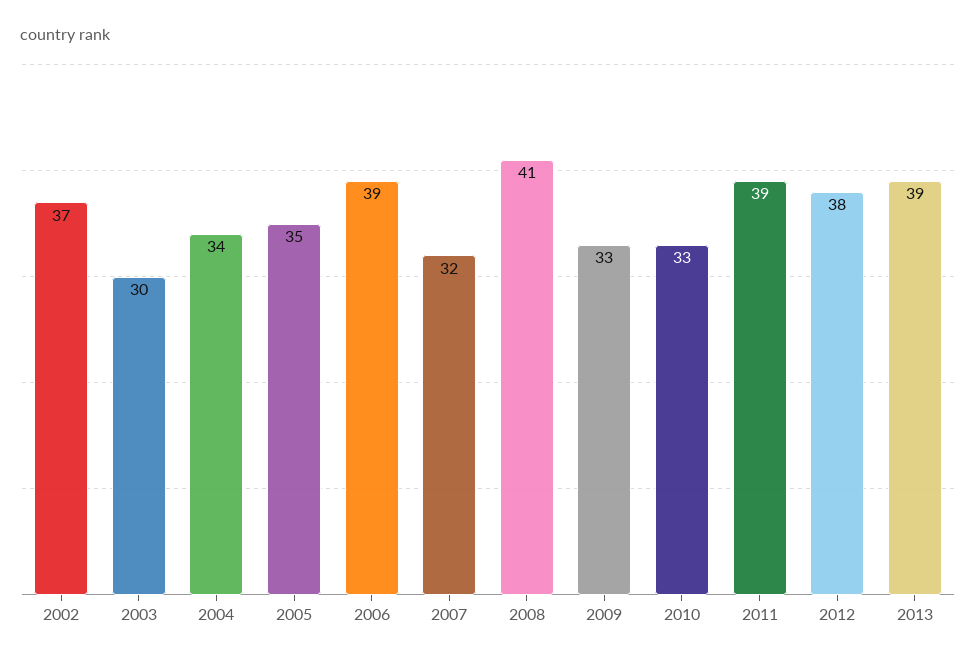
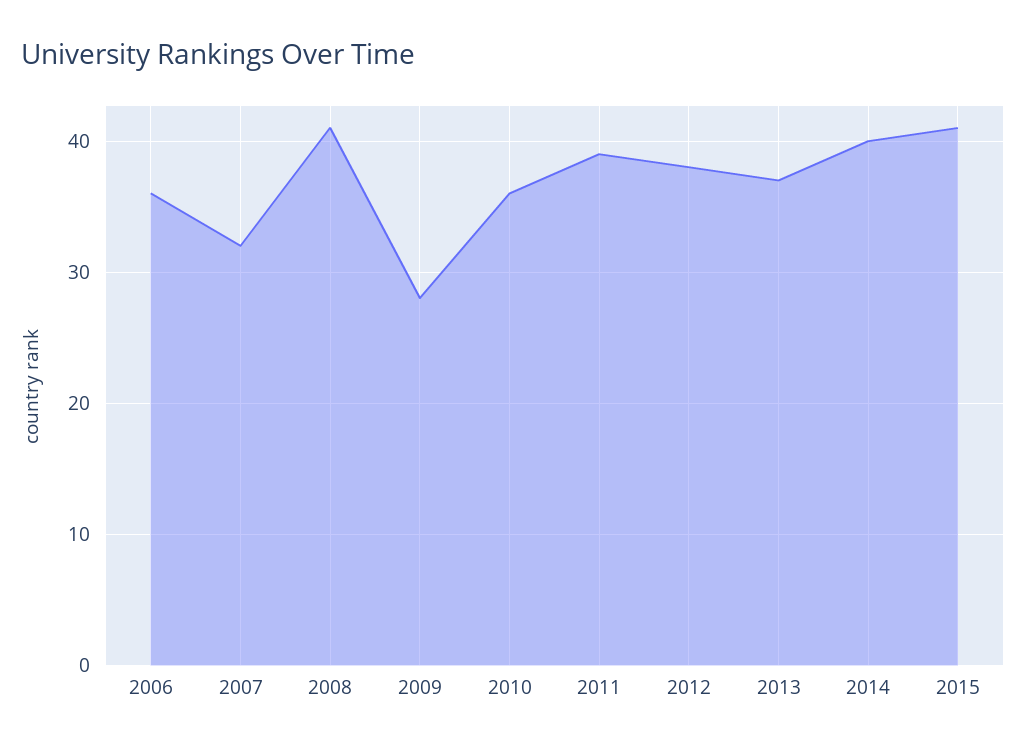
2002: 37 -> none
2003: 30 -> none
2004: 34 -> none
2005: 35 -> none
2006: 39 -> 36
2009: 33 -> 28
2010: 33 -> 36
2013: 39 -> 37
2014: none -> 40
2015: none -> 41

